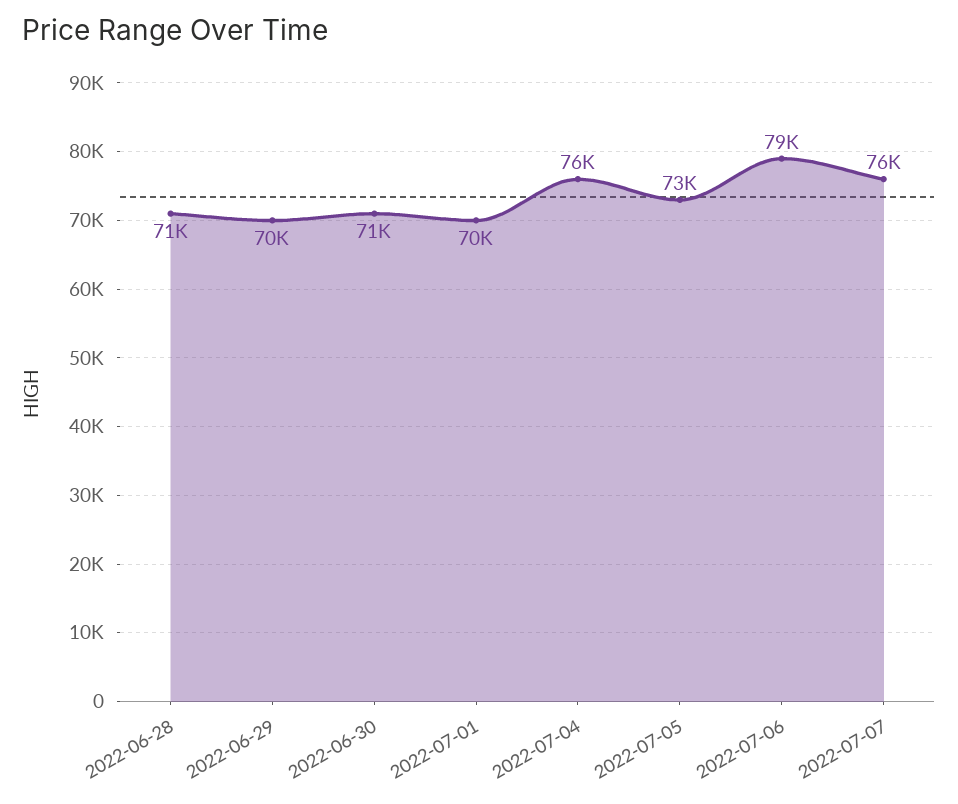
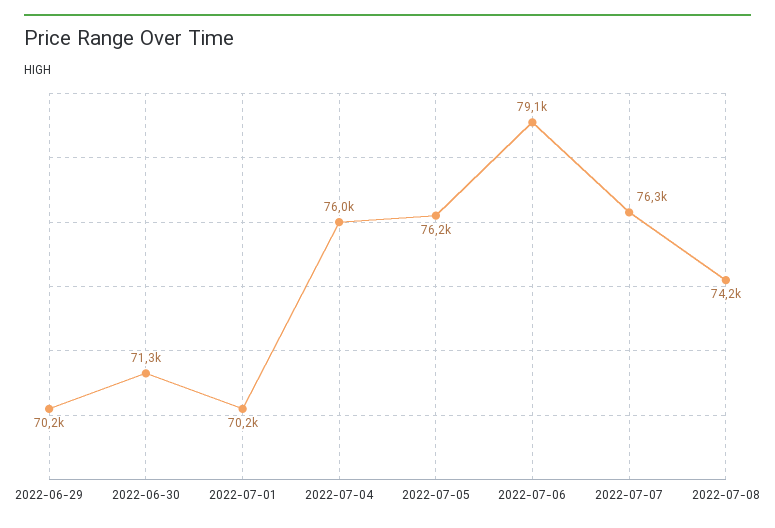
2022-06-28: 71000 -> none
2022-07-05: 73000 -> 76200
2022-07-08: none -> 74200

